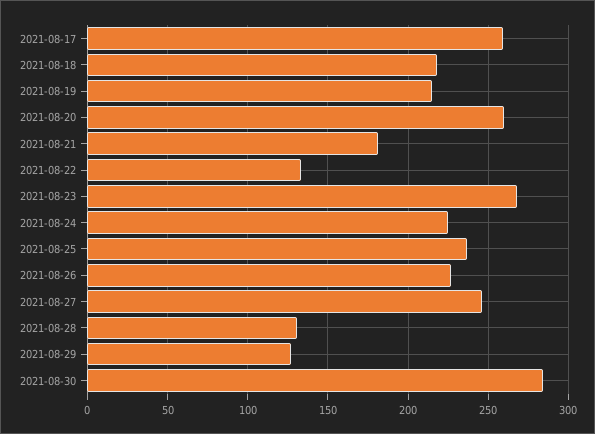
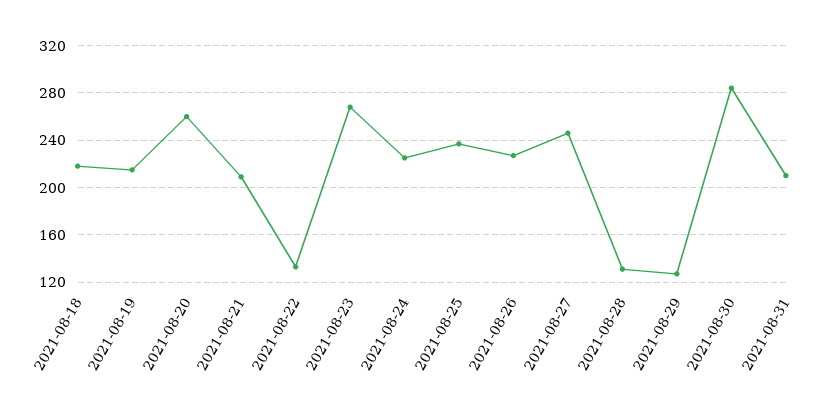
2021-08-17: 260 -> none
2021-08-21: 180 -> 210
2021-08-31: none -> 210

